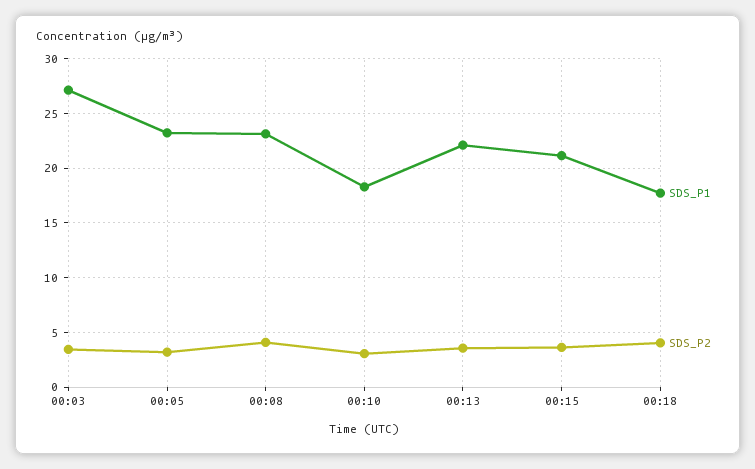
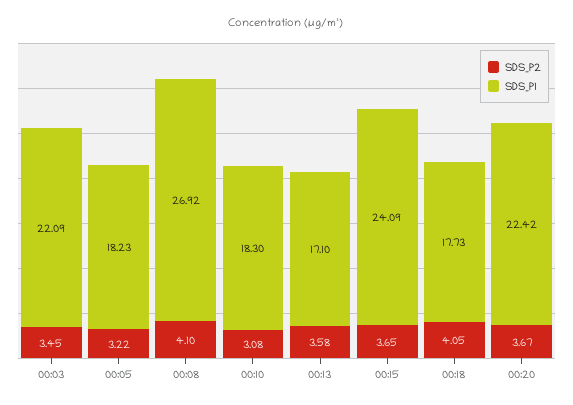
SDS_P1, 00:03: 27 -> 22.09
SDS_P1, 00:05: 23 -> 18.23
SDS_P1, 00:08: 23 -> 26.92
SDS_P1, 00:13: 22 -> 17.1
SDS_P1, 00:15: 21 -> 24.09
SDS_P2, 00:20: none -> 3.67
SDS_P1, 00:20: none -> 22.42

